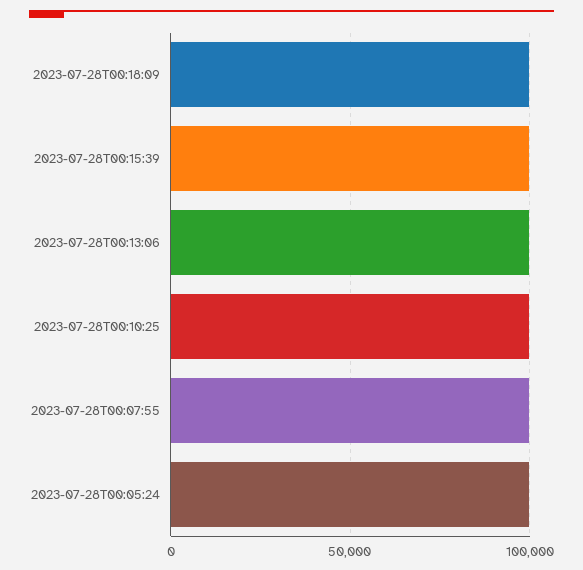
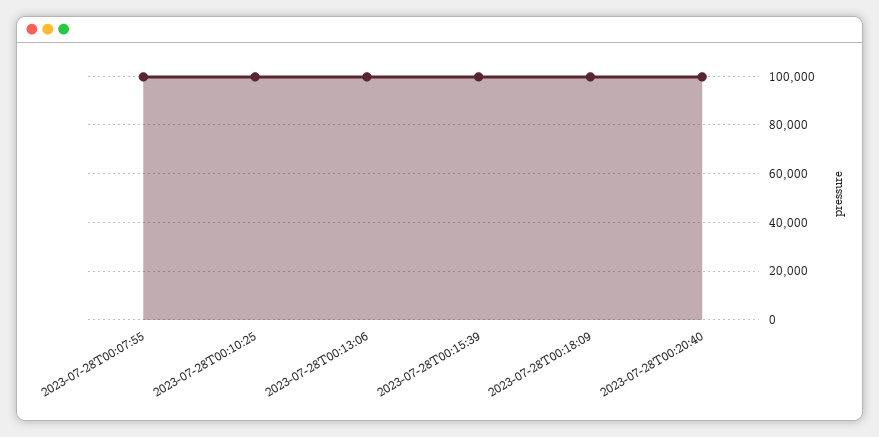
2023-07-28T00:05:24: 100000 -> none
2023-07-28T00:20:40: none -> 100000

